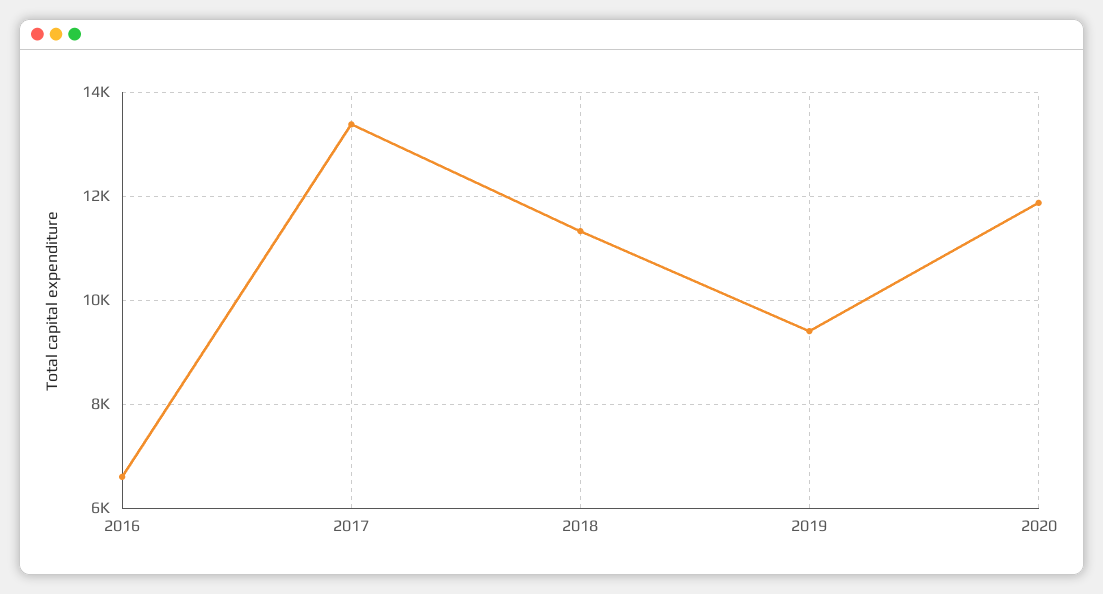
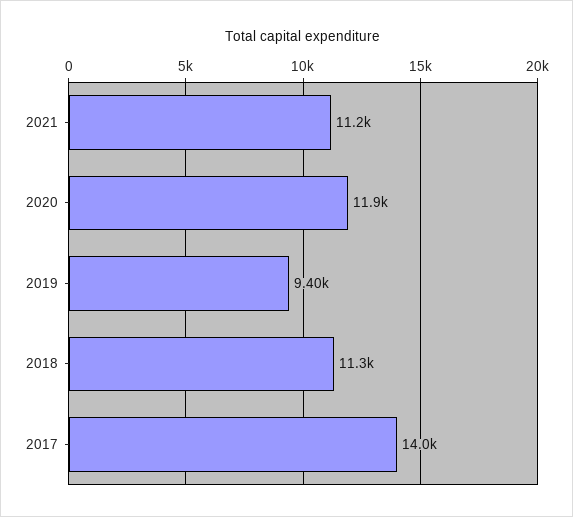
2016: 6600 -> none
2017: 13400 -> 14000
2021: none -> 11200

